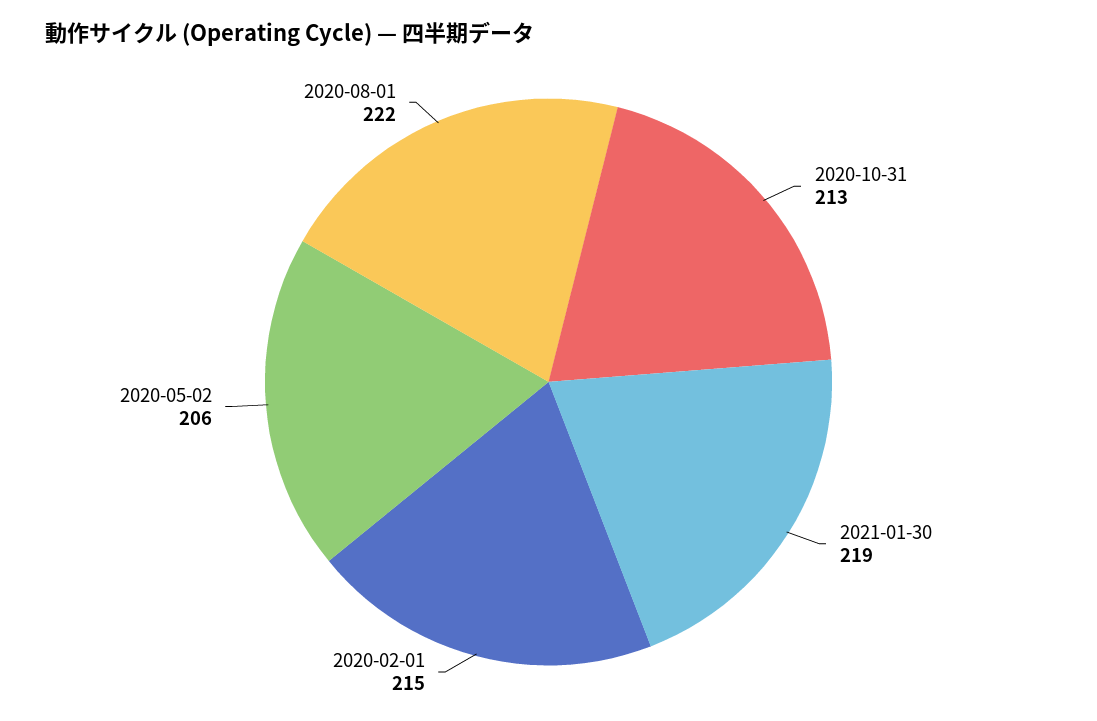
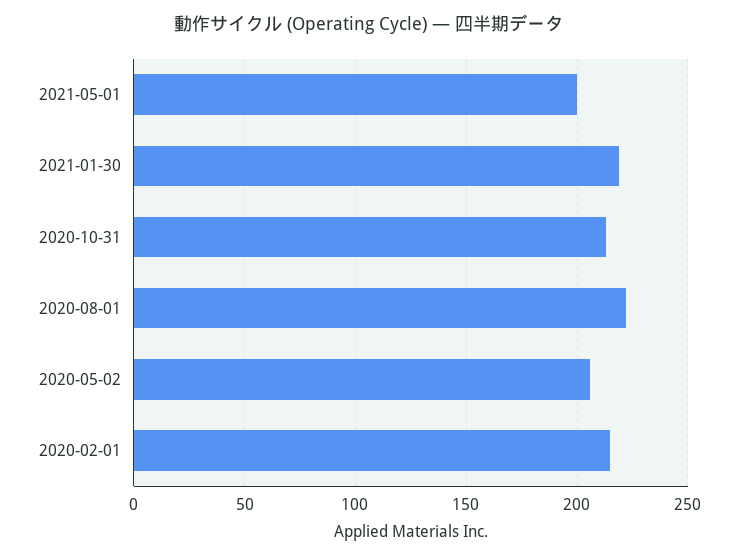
2021-05-01: none -> 200

